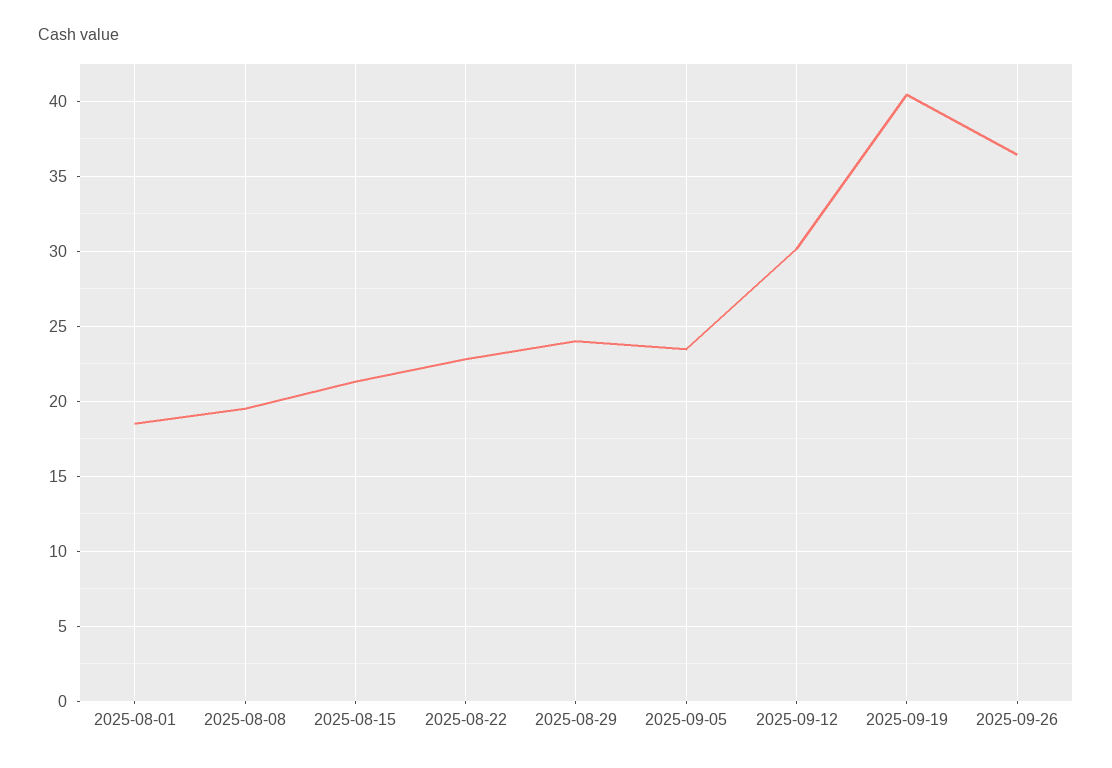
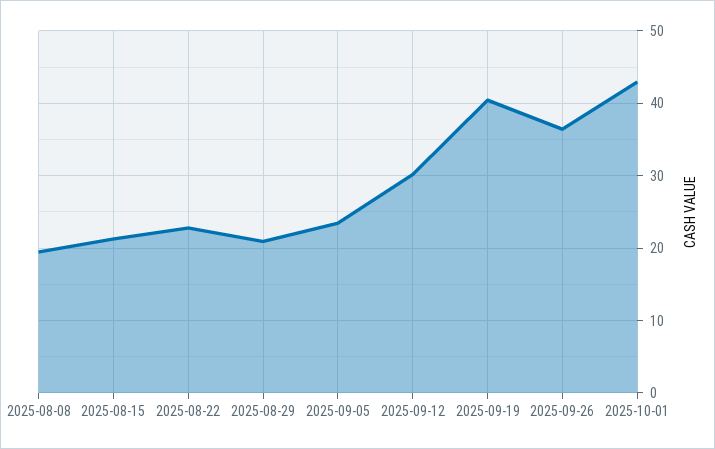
2025-08-01: 18.5 -> none
2025-08-29: 24 -> 21
2025-10-01: none -> 43

